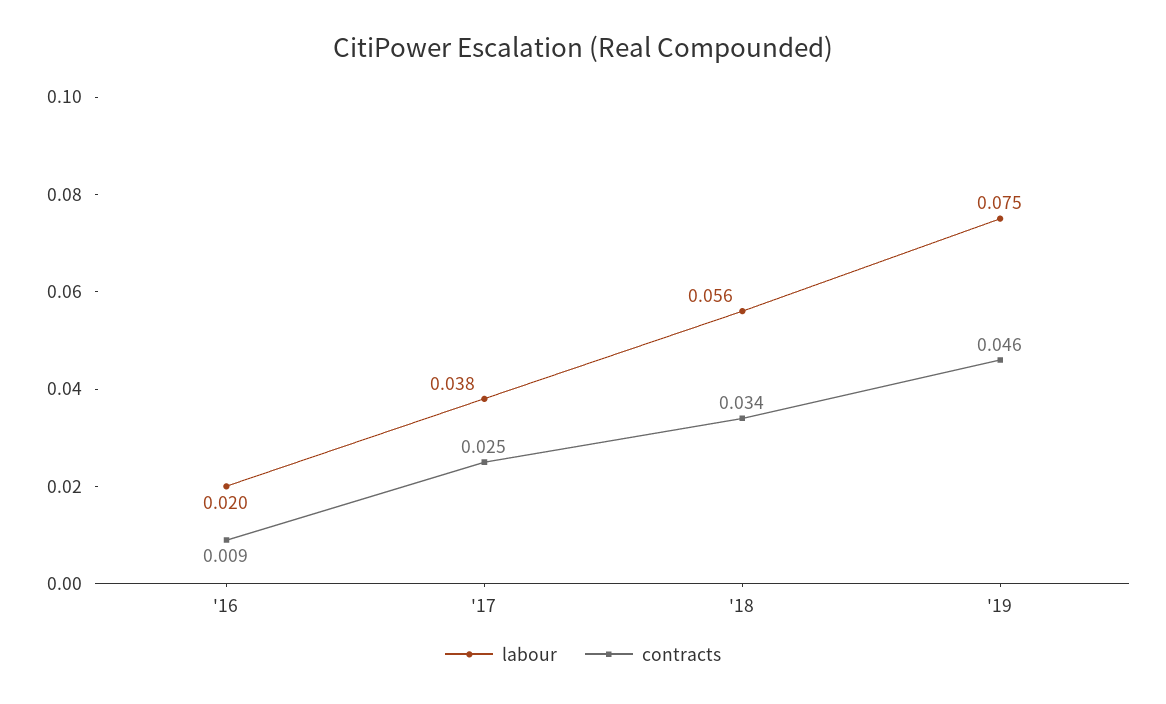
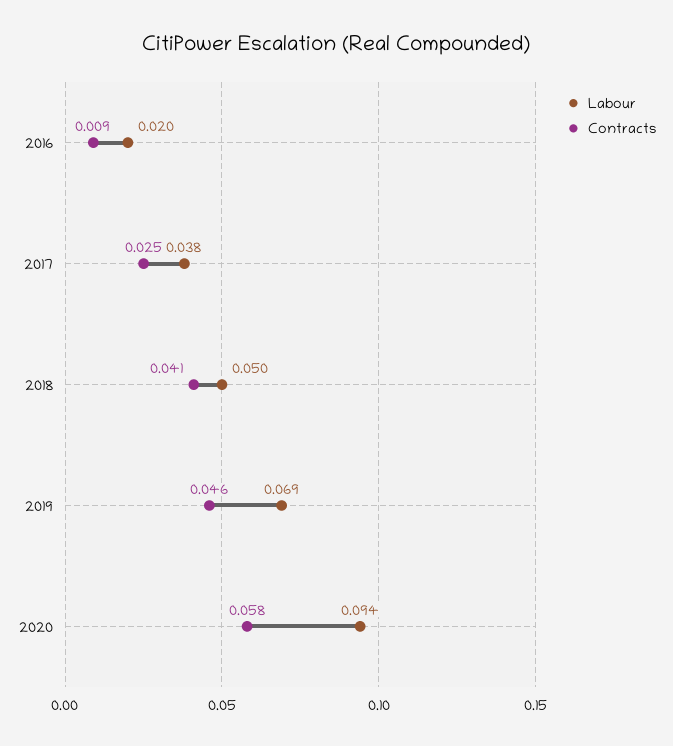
labour, '18: 0.056 -> 0.05
contracts, '18: 0.034 -> 0.041
labour, '19: 0.075 -> 0.069
labour, 2020: none -> 0.094
contracts, 2020: none -> 0.058

